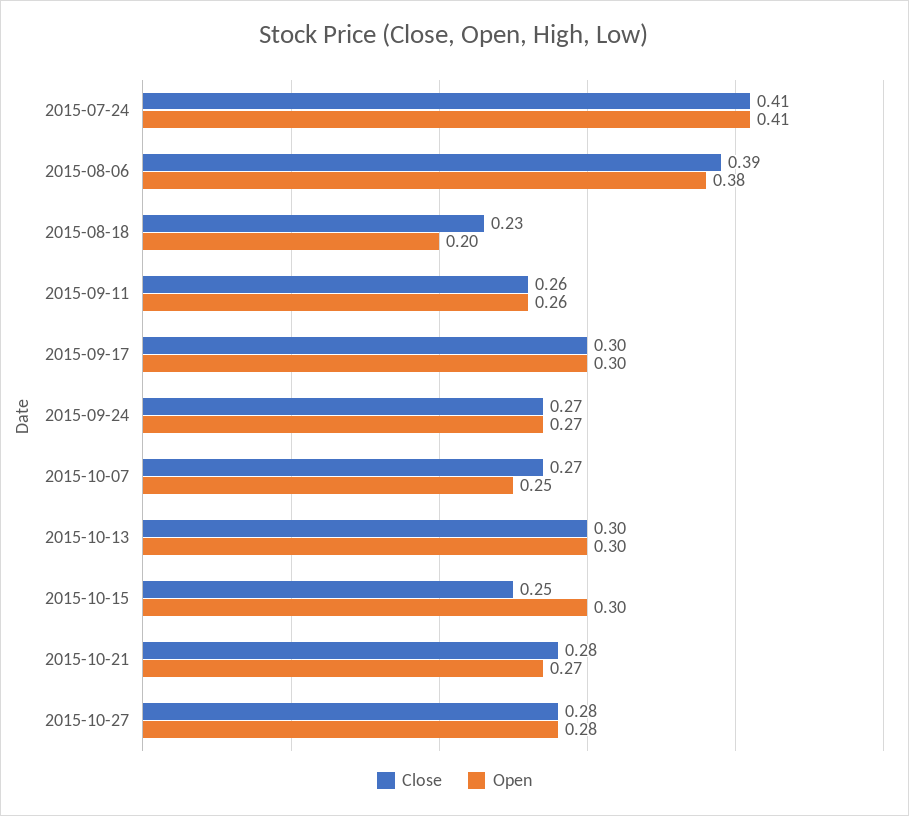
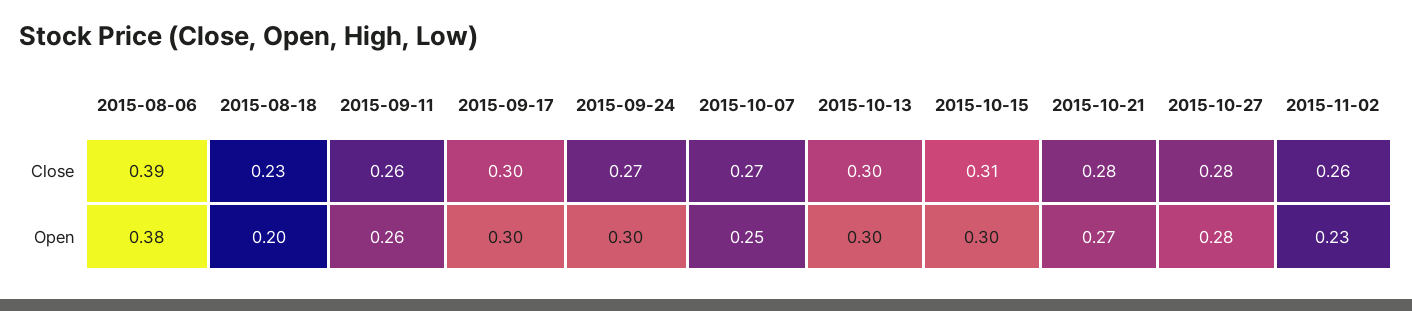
Close, 2015-07-24: 0.41 -> none
Open, 2015-07-24: 0.41 -> none
Open, 2015-09-24: 0.27 -> 0.3
Close, 2015-10-15: 0.25 -> 0.31
Close, 2015-11-02: none -> 0.26
Open, 2015-11-02: none -> 0.23

